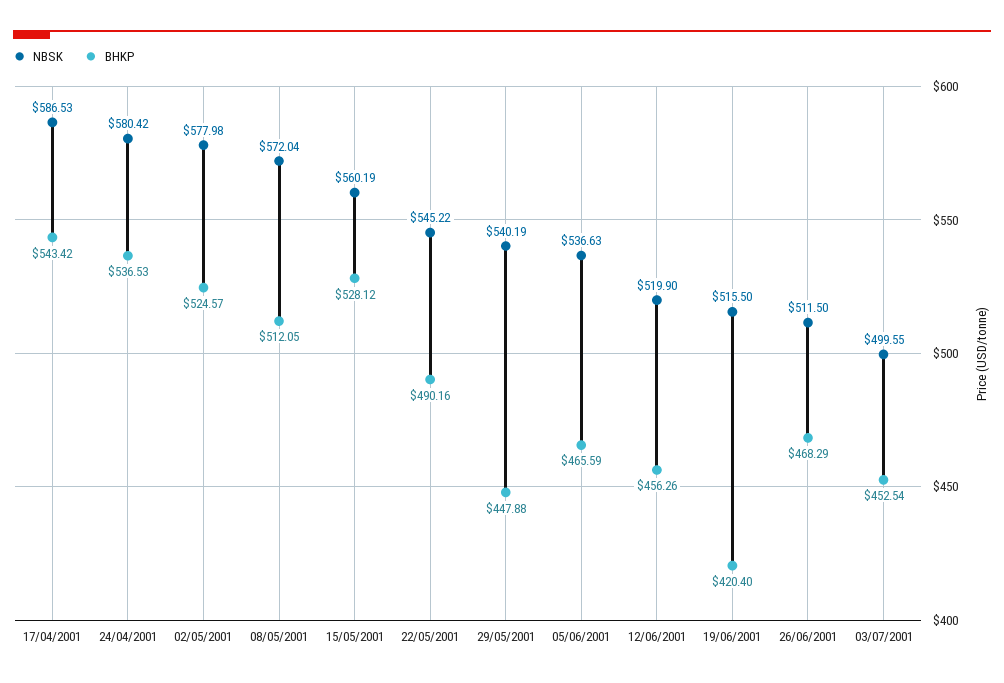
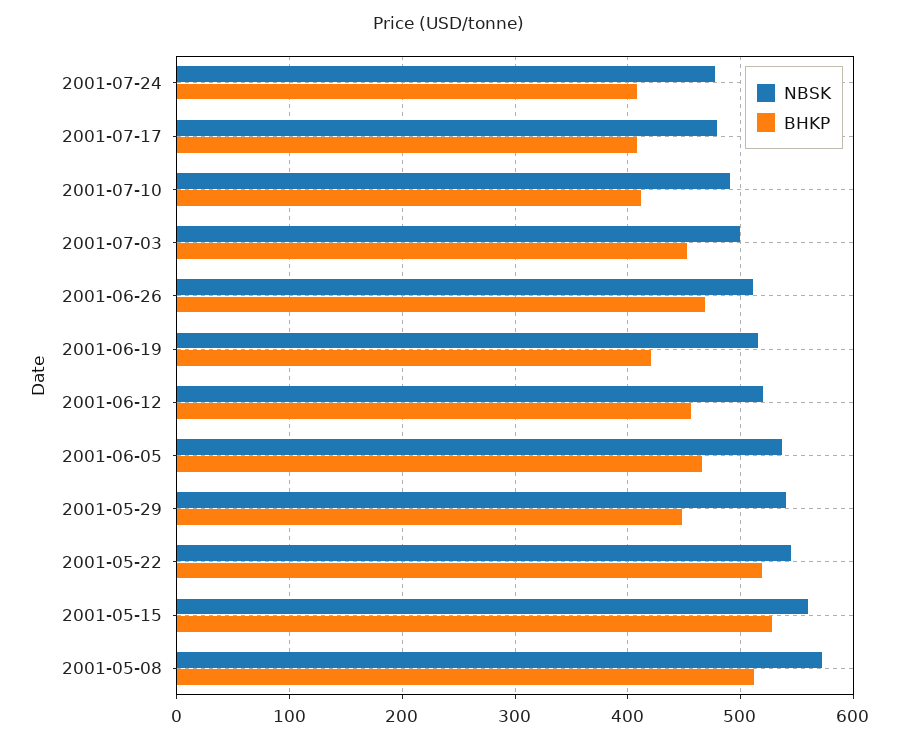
NBSK, 17/04/2001: 586.53 -> none
BHKP, 17/04/2001: 543.42 -> none
NBSK, 24/04/2001: 580.42 -> none
BHKP, 24/04/2001: 536.53 -> none
NBSK, 02/05/2001: 577.98 -> none
BHKP, 02/05/2001: 524.57 -> none
BHKP, 22/05/2001: 490.16 -> 520
NBSK, 2001-07-24: none -> 480
BHKP, 2001-07-24: none -> 410
NBSK, 2001-07-17: none -> 480
BHKP, 2001-07-17: none -> 410
NBSK, 2001-07-10: none -> 490
BHKP, 2001-07-10: none -> 410

